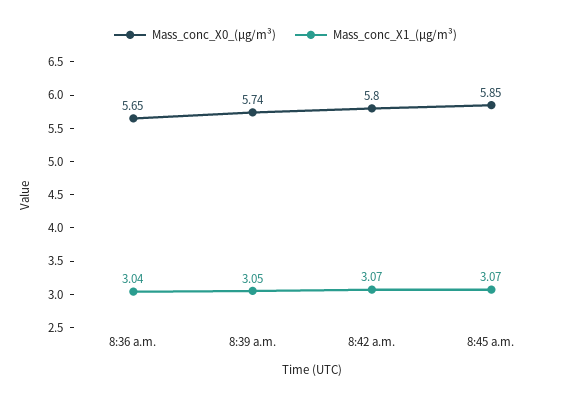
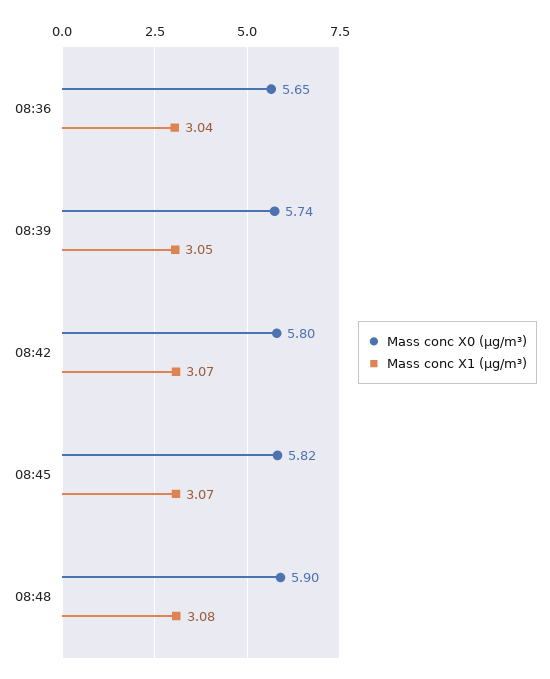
Mass_conc_X0_(μg/m³), 8:45 a.m.: 5.85 -> 5.82
Mass_conc_X0_(μg/m³), 08:48: none -> 5.9
Mass_conc_X1_(μg/m³), 08:48: none -> 3.08

